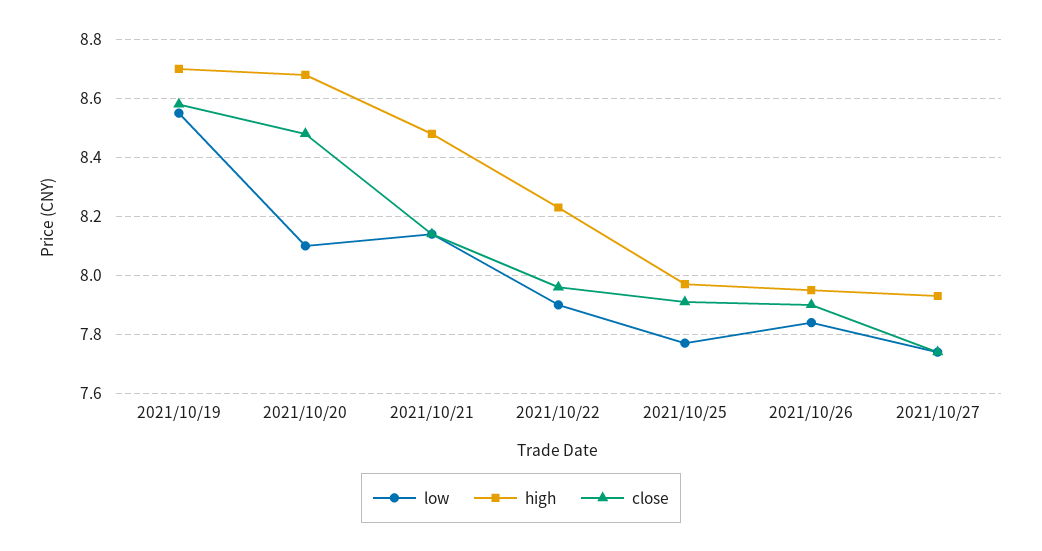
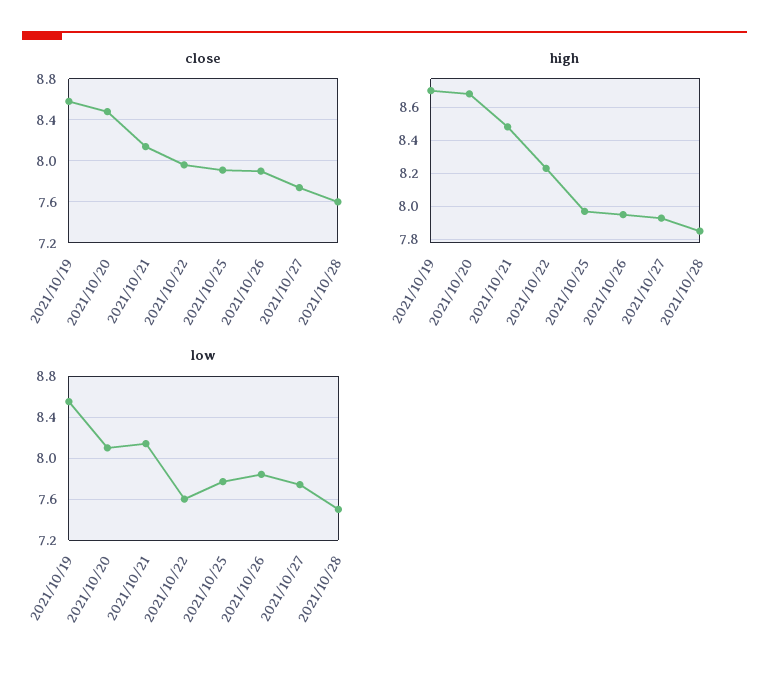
low, 2021/10/22: 7.9 -> 7.6
close, 2021/10/28: none -> 7.6
high, 2021/10/28: none -> 7.85
low, 2021/10/28: none -> 7.5

